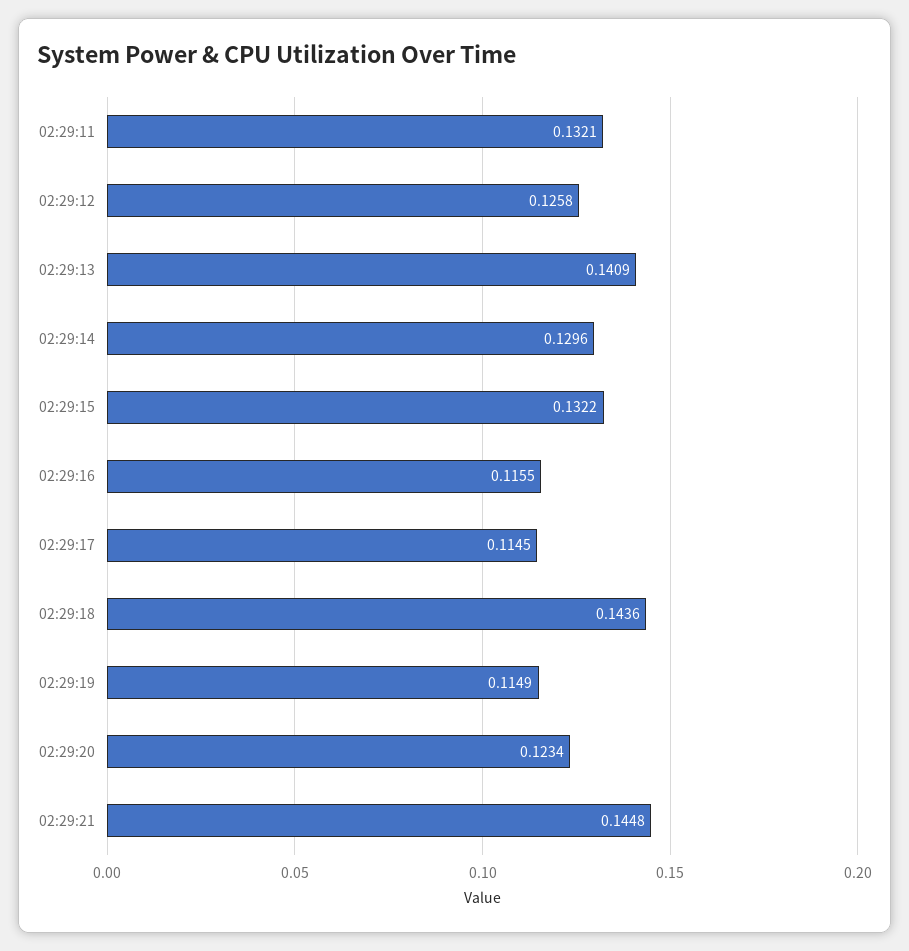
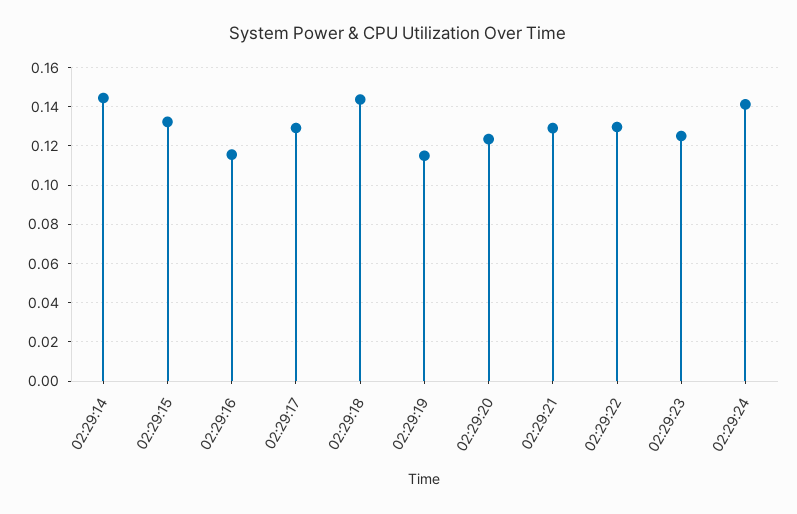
02:29:11: 0.1321 -> none
02:29:12: 0.1258 -> none
02:29:13: 0.1409 -> none
02:29:14: 0.1296 -> 0.145
02:29:17: 0.1145 -> 0.13
02:29:21: 0.1448 -> 0.13
02:29:22: none -> 0.13
02:29:23: none -> 0.125
02:29:24: none -> 0.14

